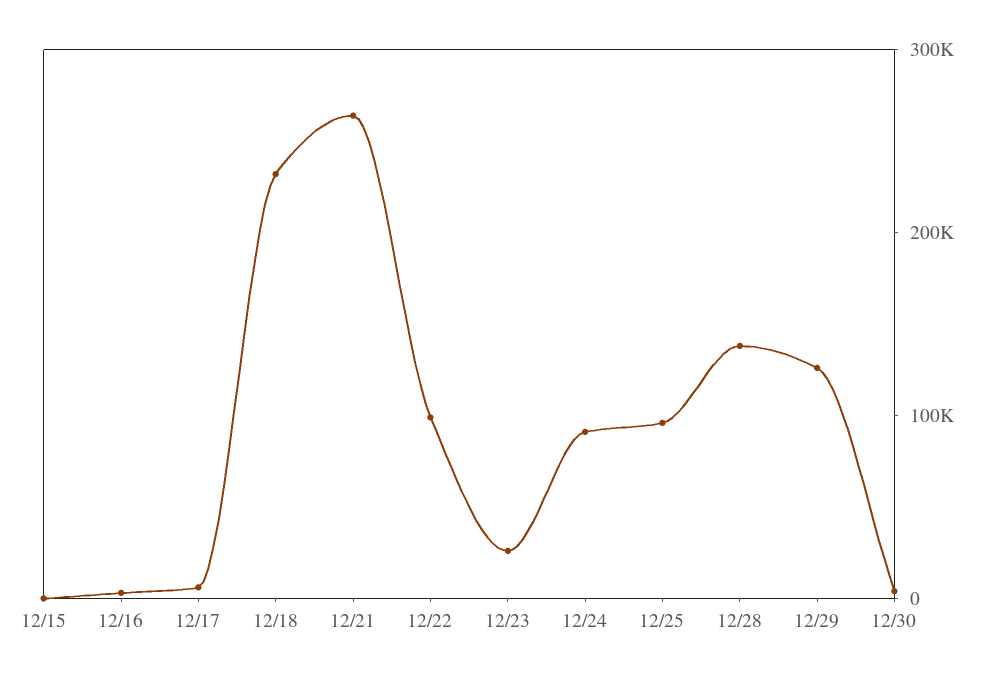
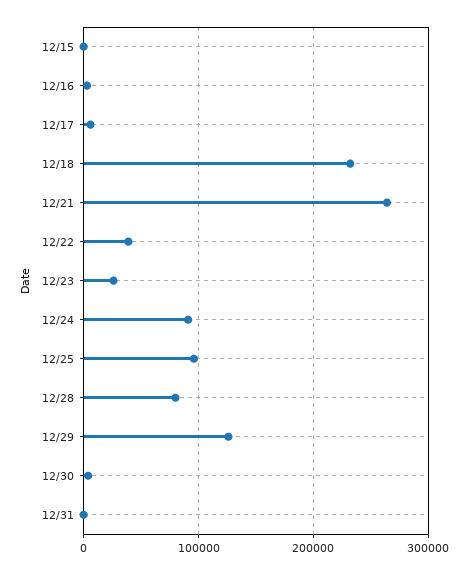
12/22: 100000 -> 40000
12/28: 140000 -> 80000
12/31: none -> 0

